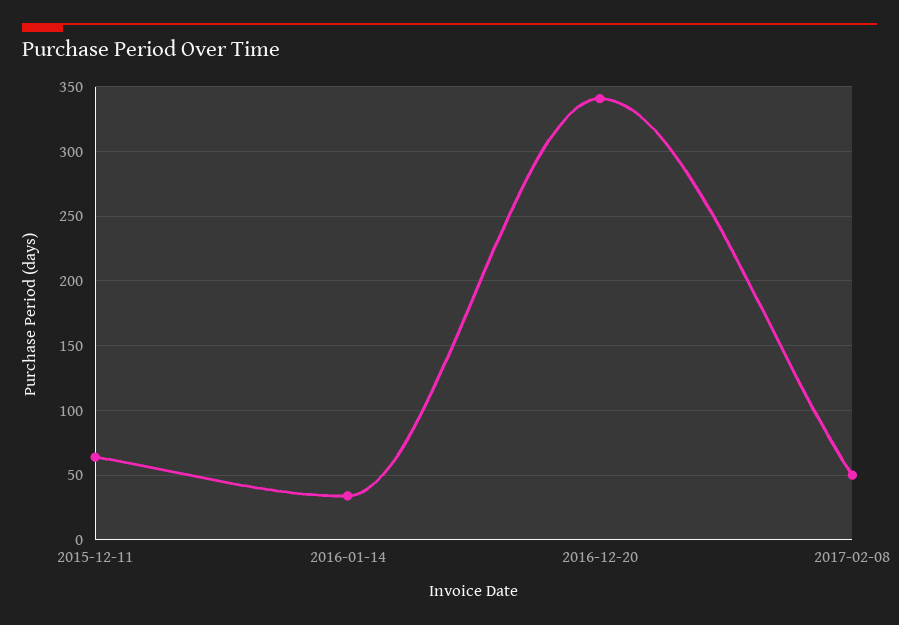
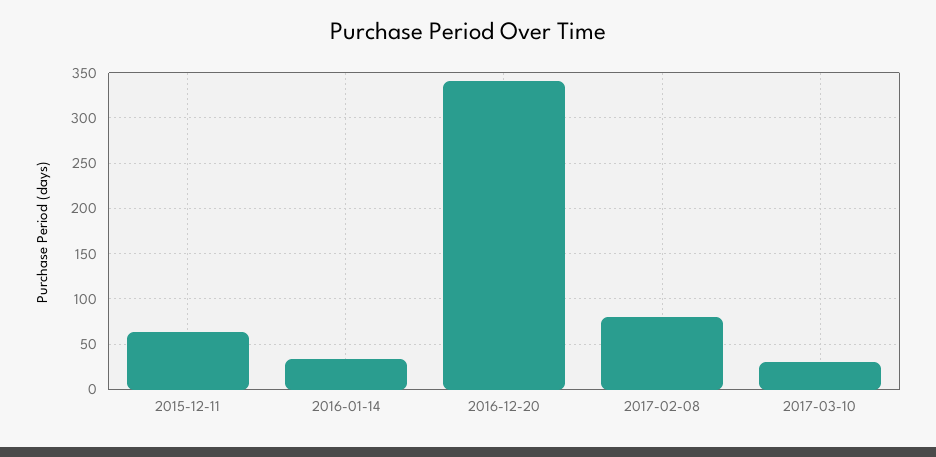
2017-02-08: 50 -> 80
2017-03-10: none -> 30

